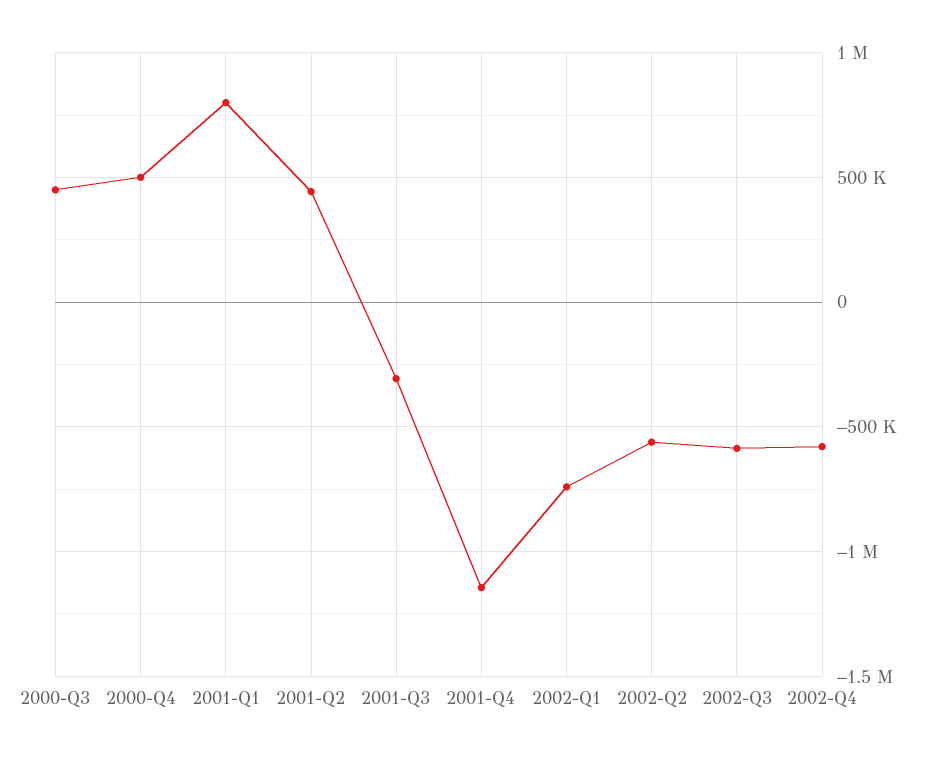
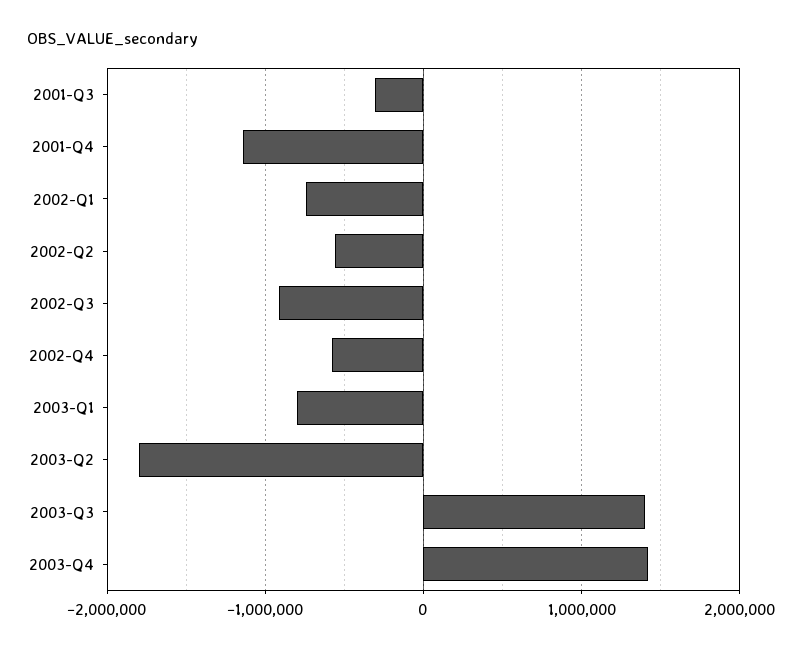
2000-Q3: 450000 -> none
2000-Q4: 500000 -> none
2001-Q1: 800000 -> none
2001-Q2: 450000 -> none
2002-Q3: -600000 -> -900000
2003-Q1: none -> -800000
2003-Q2: none -> -1800000
2003-Q3: none -> 1400000
2003-Q4: none -> 1400000

